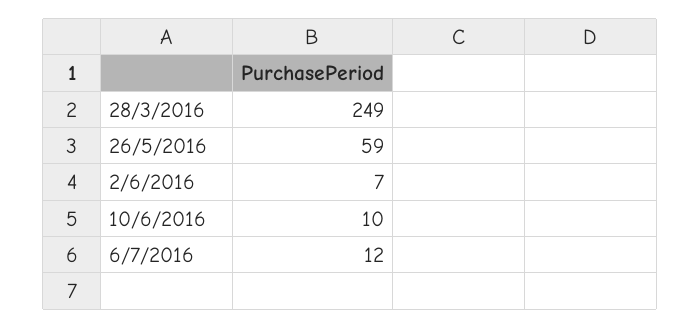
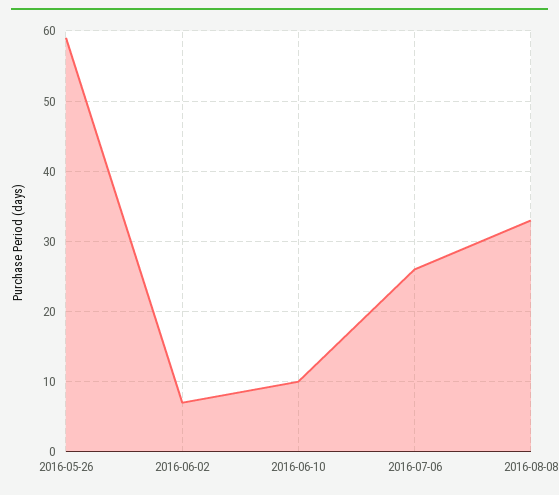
28/3/2016: 249 -> none
6/7/2016: 12 -> 26
2016-08-08: none -> 33

